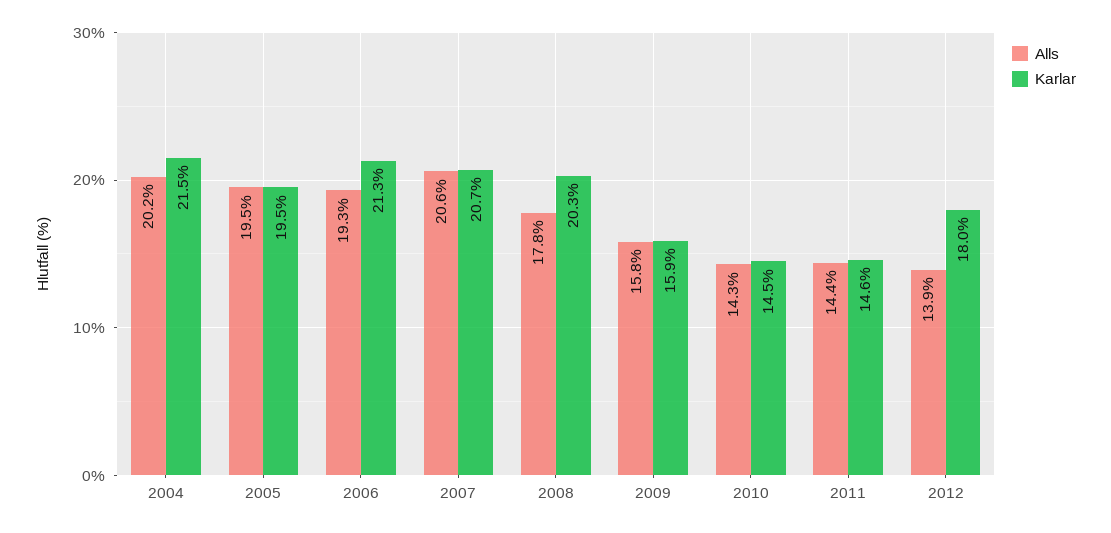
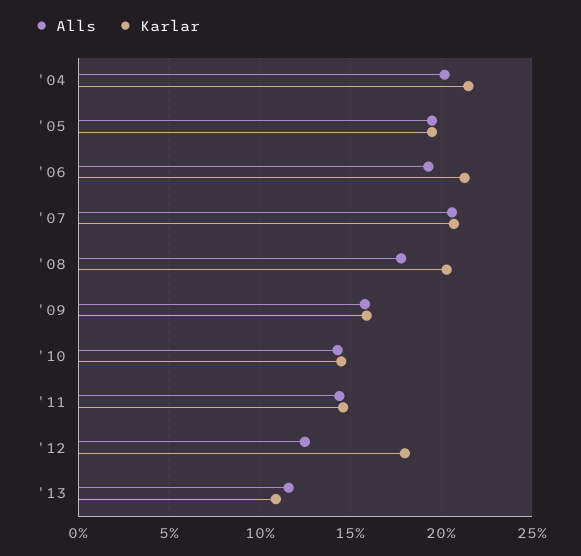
Alls, 2012: 13.9 -> 12.5
Alls, '13: none -> 11.5
Karlar, '13: none -> 11

